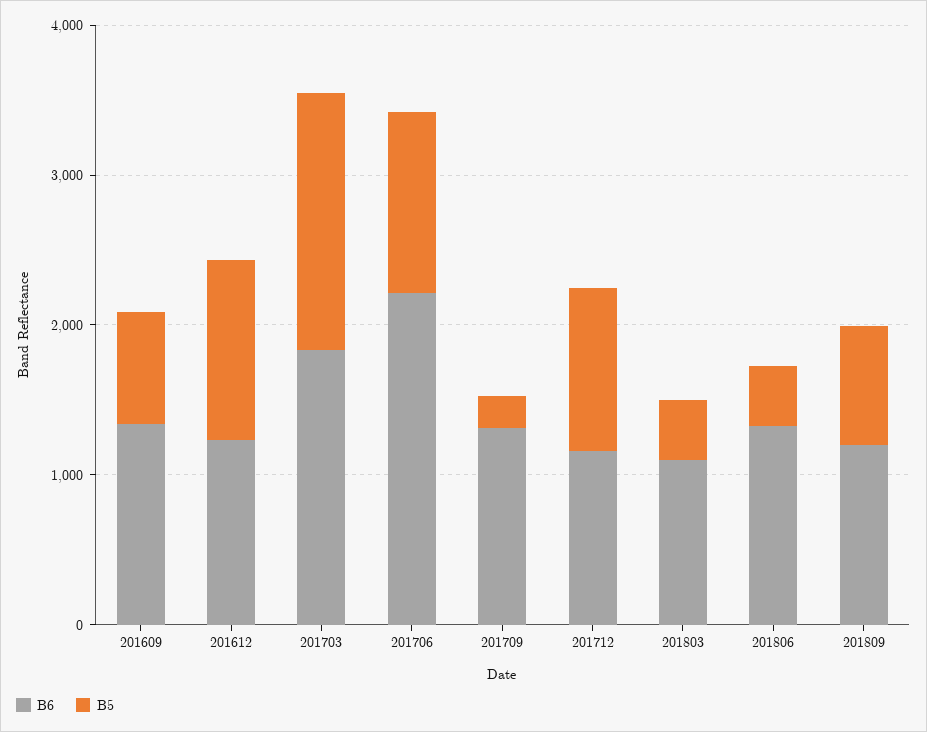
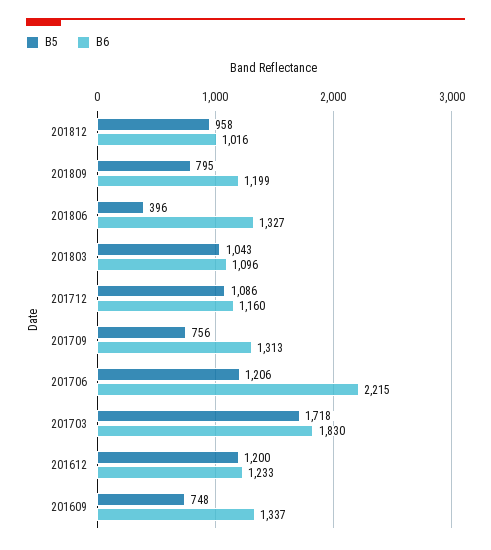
B5, 201709: 200 -> 756
B5, 201803: 400 -> 1043
B5, 201812: none -> 958
B6, 201812: none -> 1016

